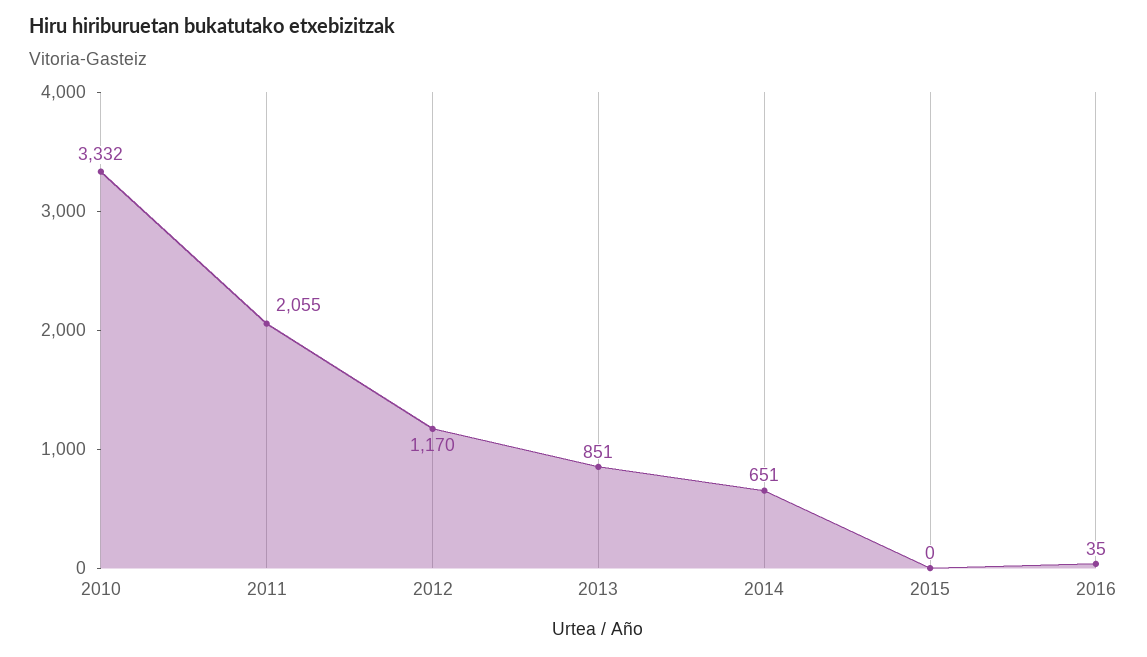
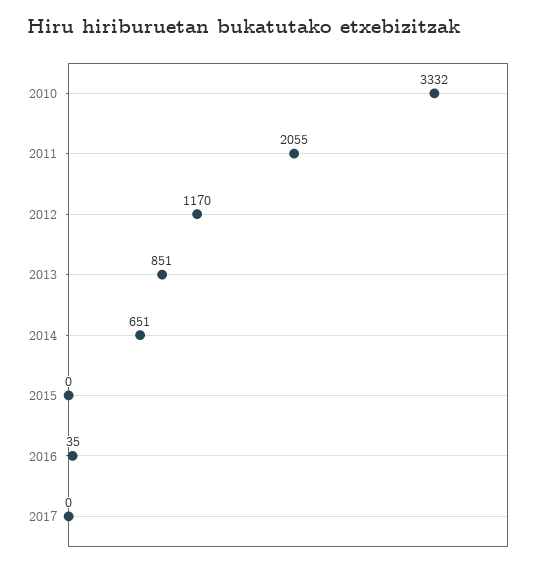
2017: none -> 0

